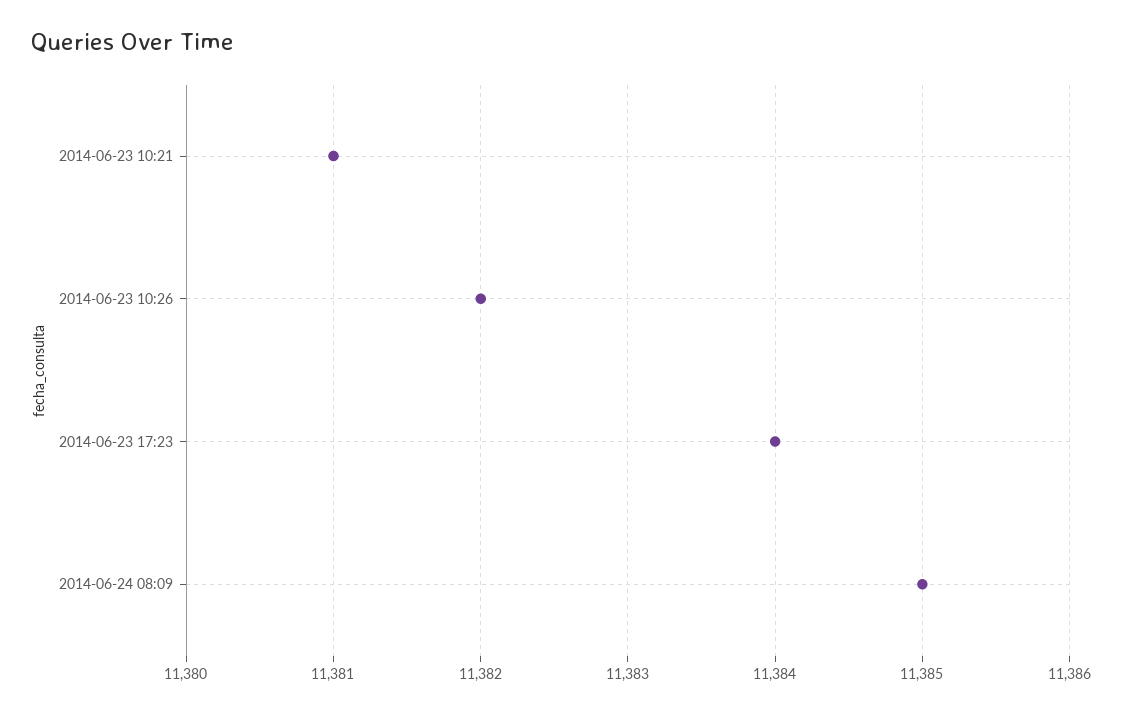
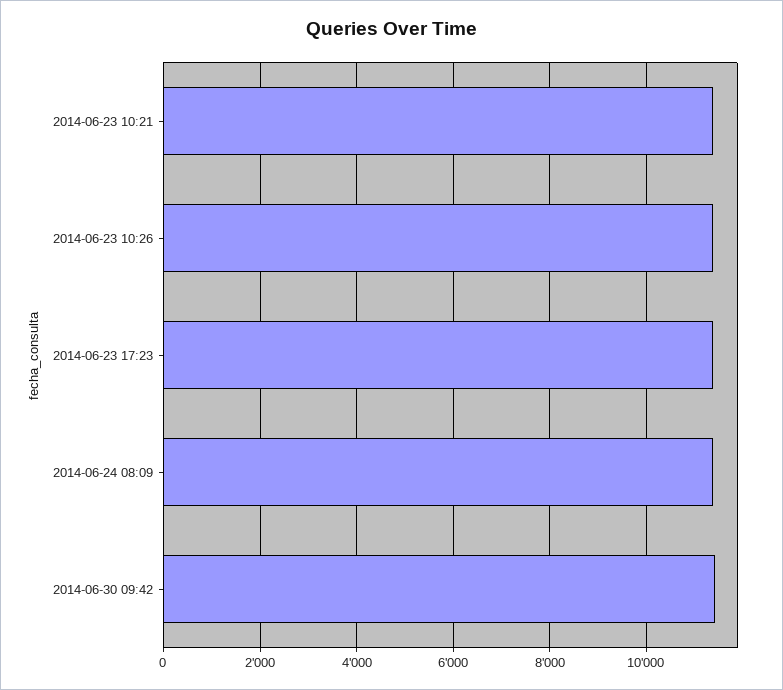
2014-06-30 09:42: none -> 11400

